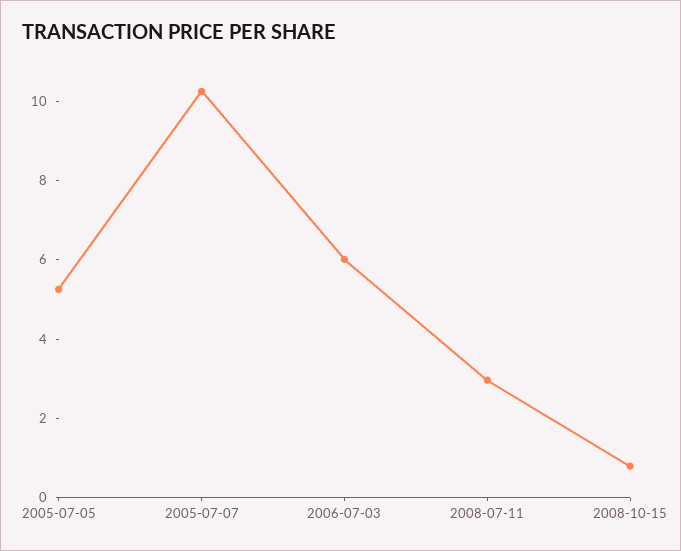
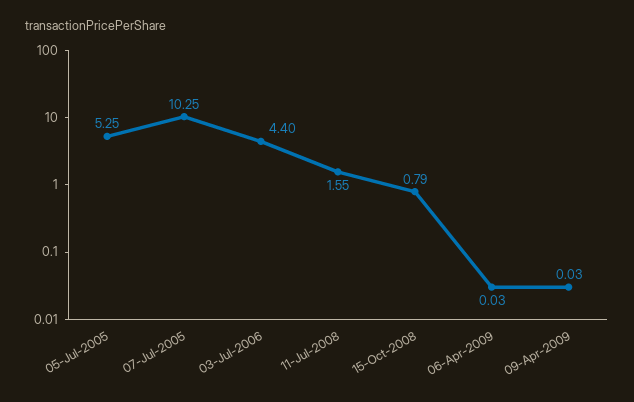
2006-07-03: 6 -> 4.4
2008-07-11: 3 -> 1.55
06-Apr-2009: none -> 0.03
09-Apr-2009: none -> 0.03

